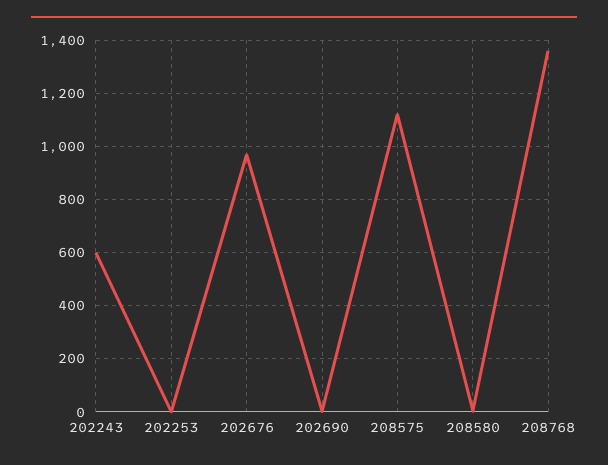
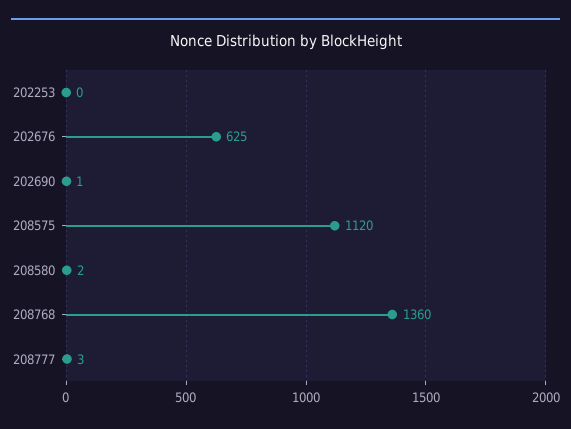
202243: 600 -> none
202676: 975 -> 625
208777: none -> 3

